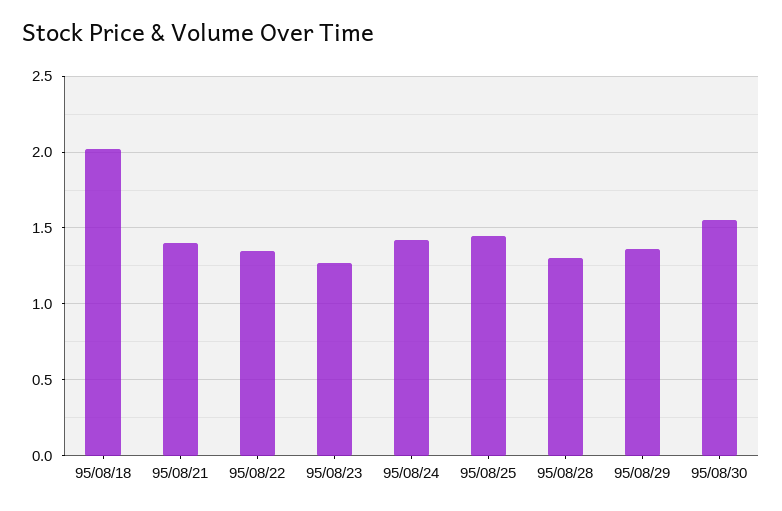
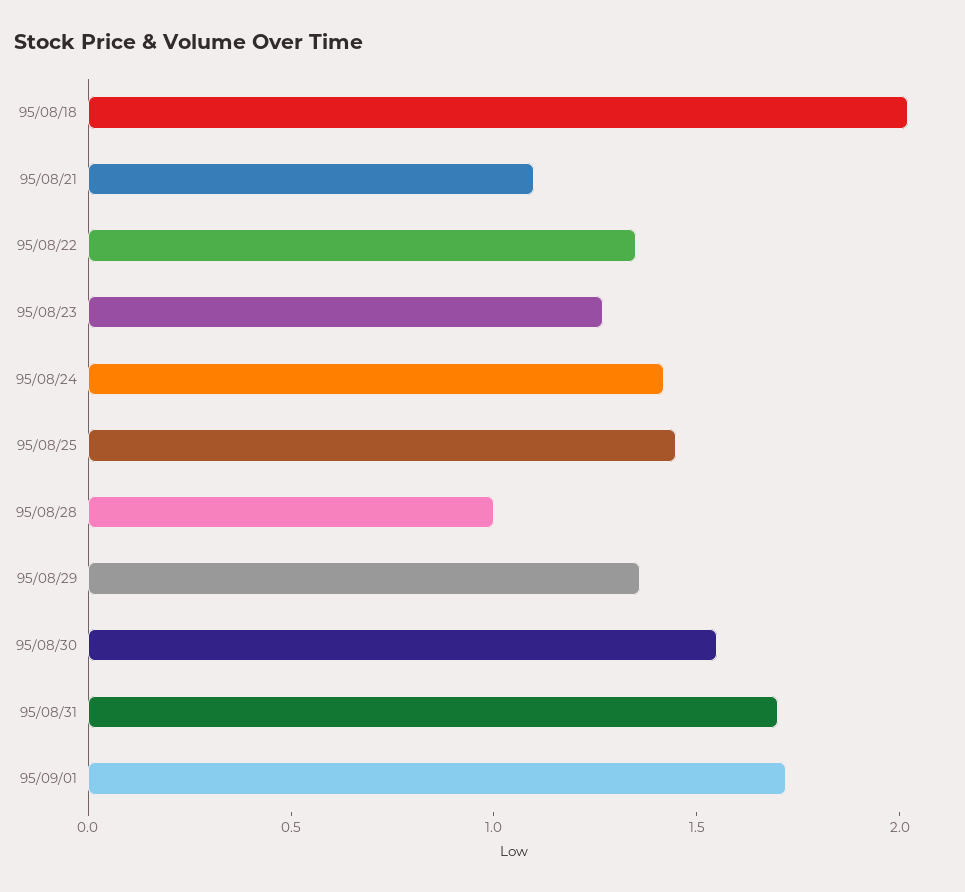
95/08/21: 1.4 -> 1.1
95/08/28: 1.3 -> 1
95/08/31: none -> 1.7
95/09/01: none -> 1.7

